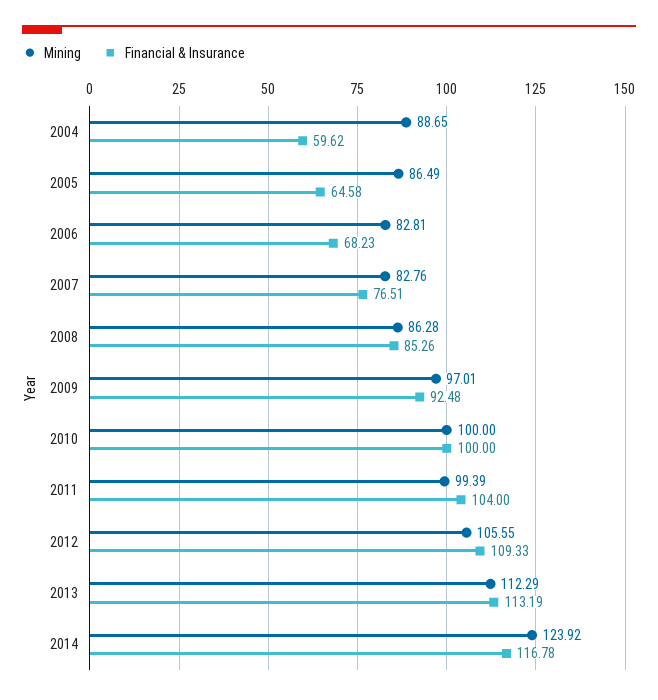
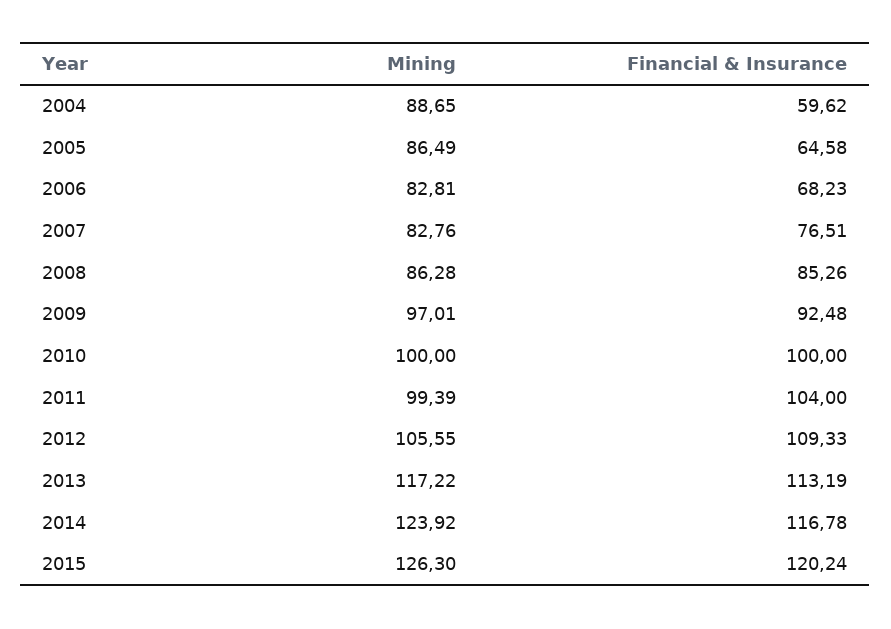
Mining, 2013: 112.29 -> 117.22
Mining, 2015: none -> 126.3
Financial & Insurance, 2015: none -> 120.24

